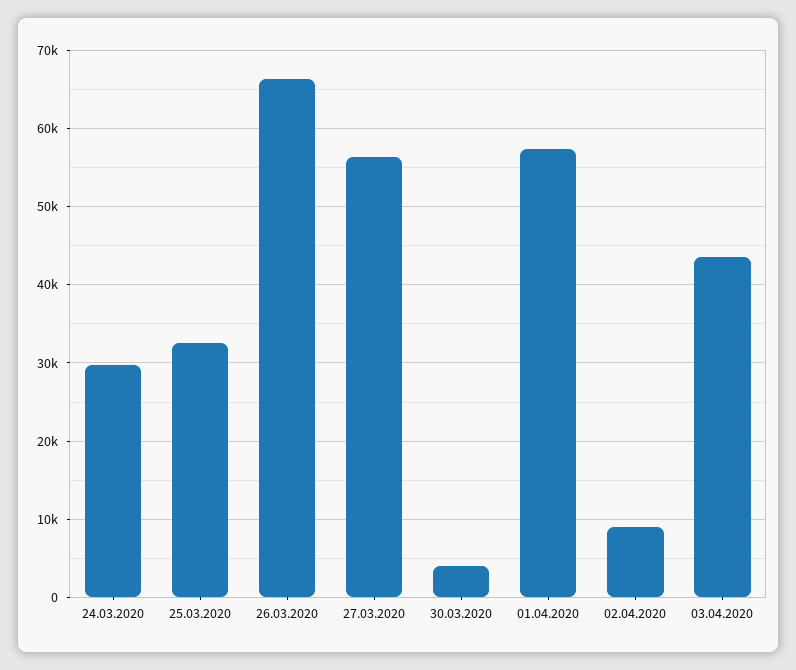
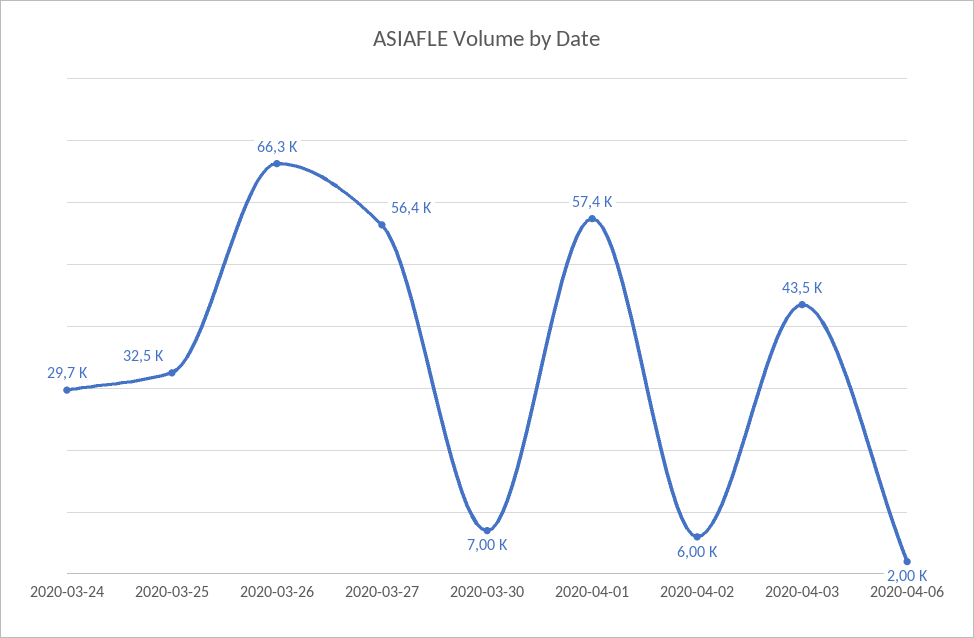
30.03.2020: 4000 -> 7000
02.04.2020: 9000 -> 6000
2020-04-06: none -> 2000

